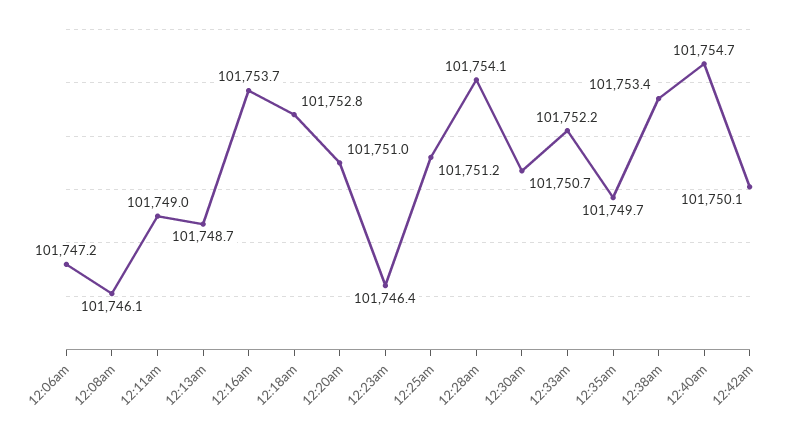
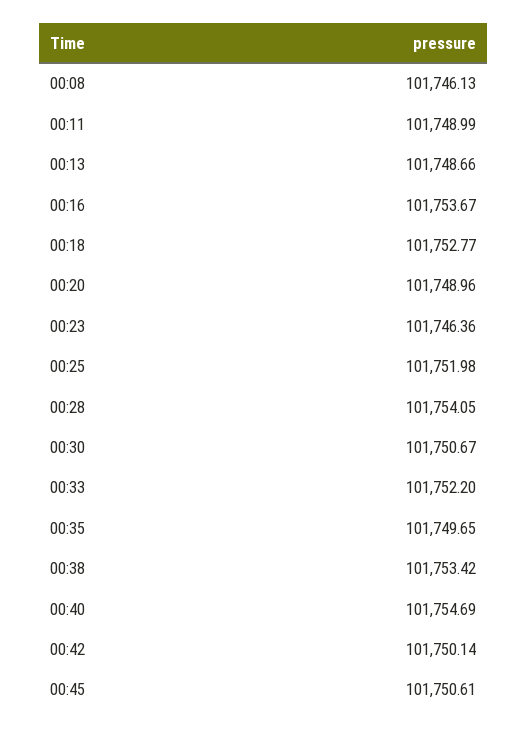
12:06am: 101747.2 -> none
12:20am: 101751 -> 101748.96
12:25am: 101751.2 -> 101751.98
00:45: none -> 101750.61

